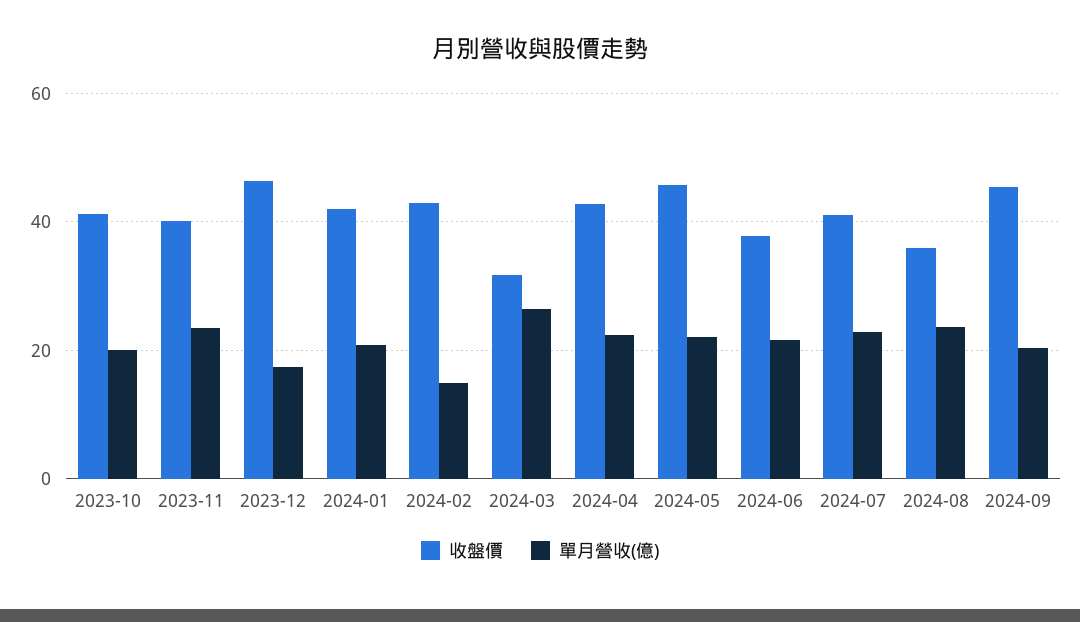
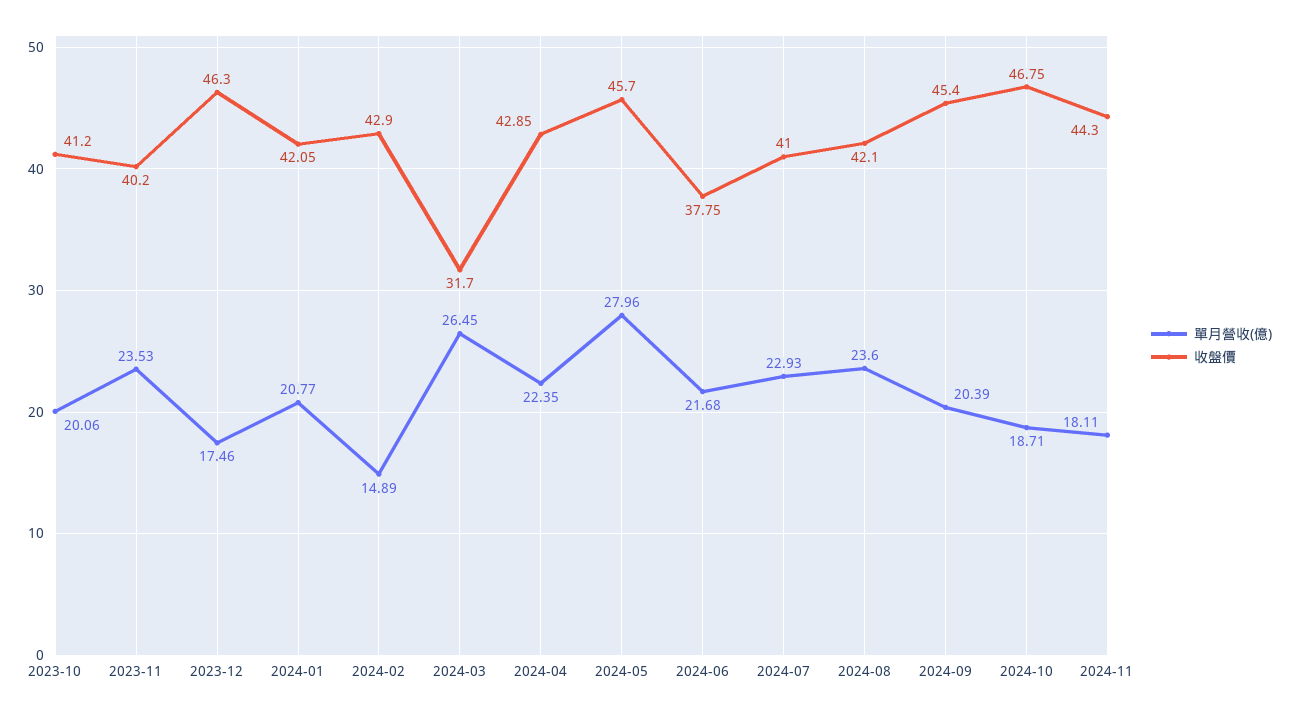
單月營收(億), 2024-05: 22 -> 27.96
收盤價, 2024-08: 36 -> 42.1
單月營收(億), 2024-10: none -> 18.71
收盤價, 2024-10: none -> 46.75
單月營收(億), 2024-11: none -> 18.11
收盤價, 2024-11: none -> 44.3

